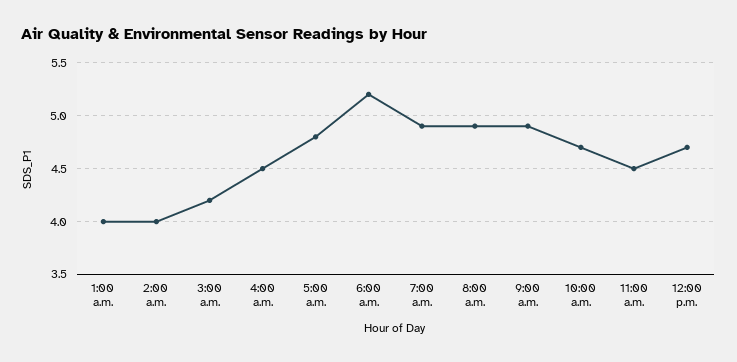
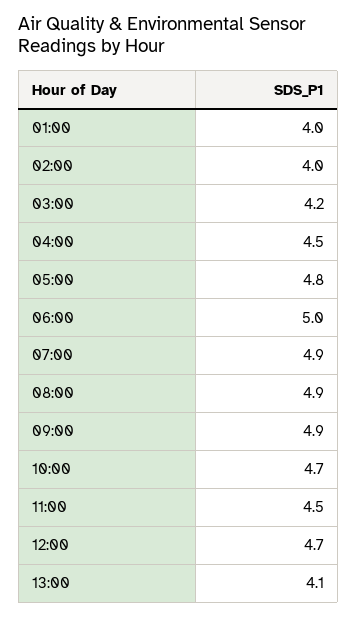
6:00 a.m.: 5.2 -> 5
13:00: none -> 4.1

